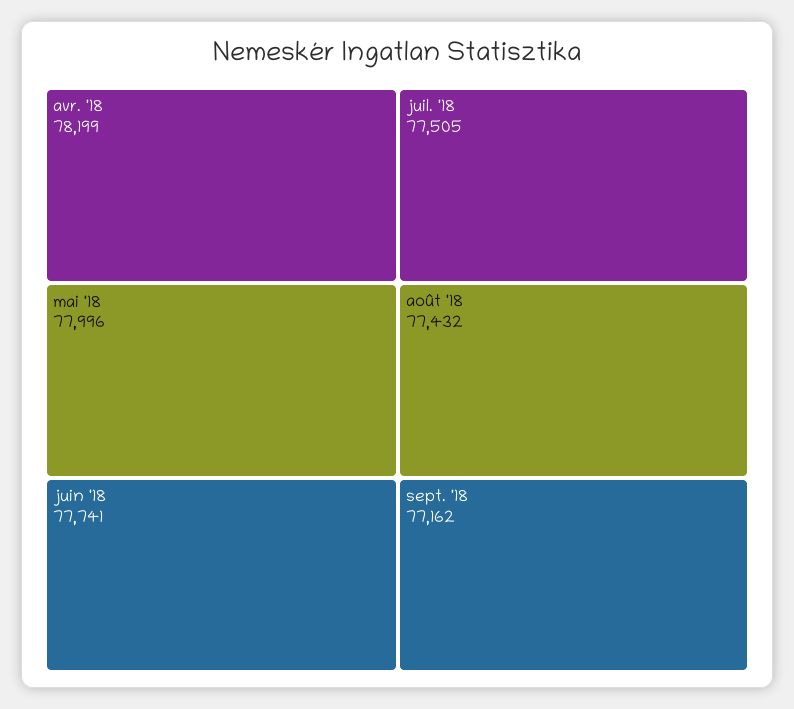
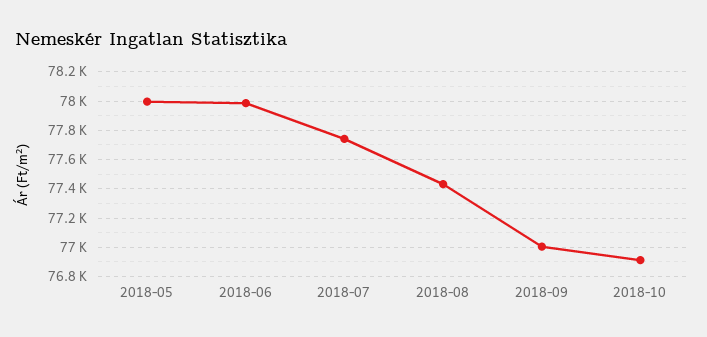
avr. '18: 78199 -> none
juin '18: 77741 -> 78000
juil. '18: 77505 -> 77750
sept. '18: 77162 -> 77000
2018-10: none -> 76900

